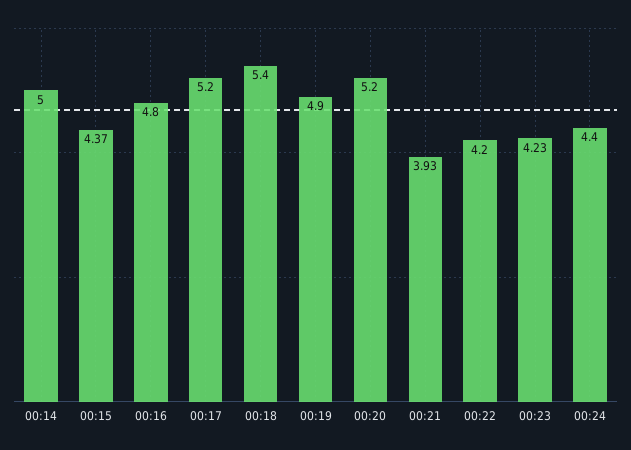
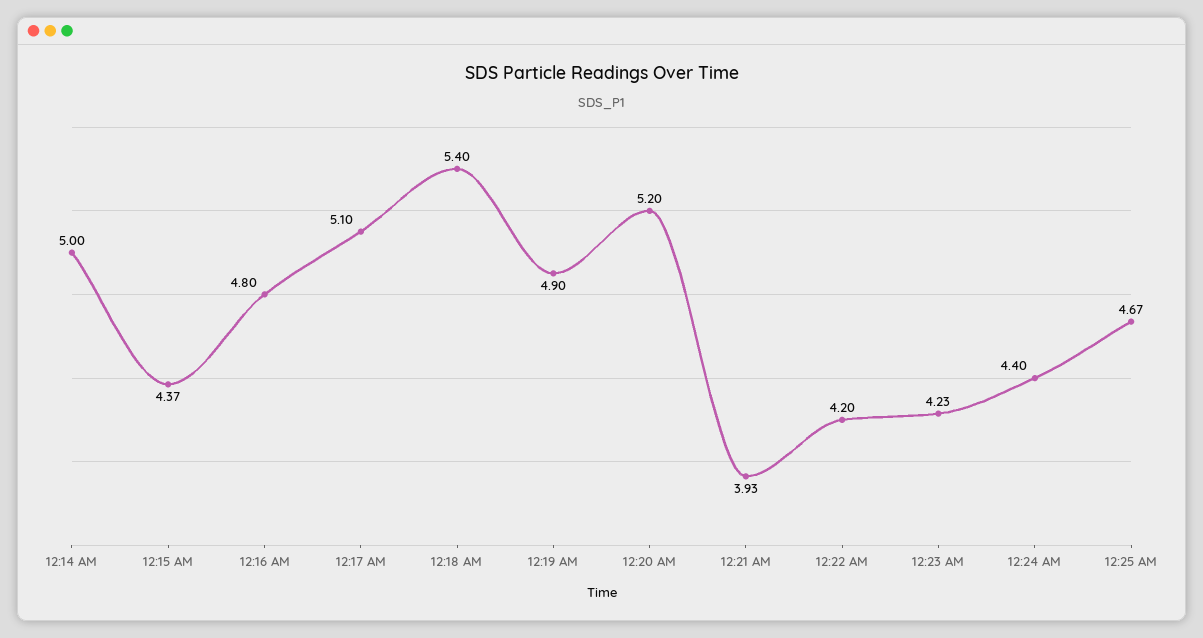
00:17: 5.2 -> 5.1
12:25 AM: none -> 4.67

